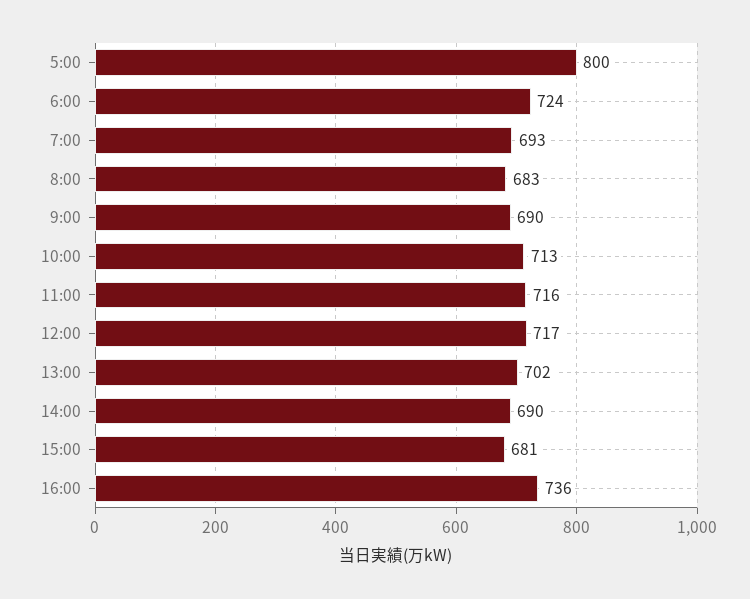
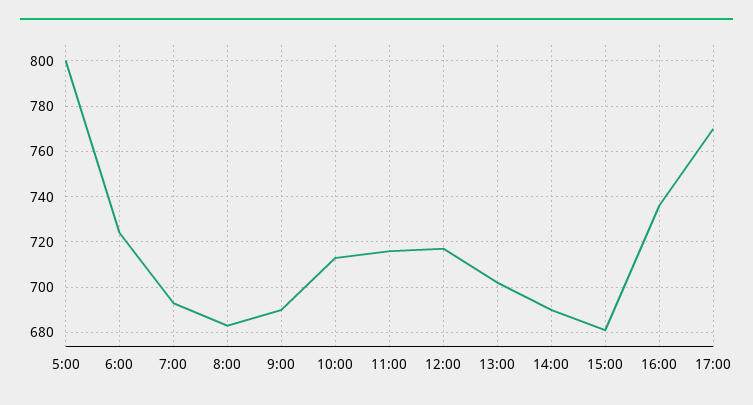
17:00: none -> 770

